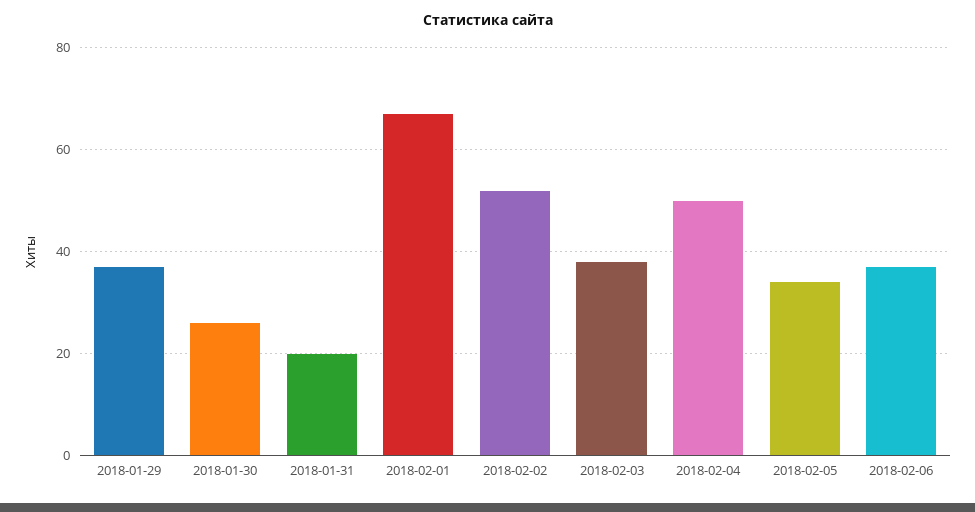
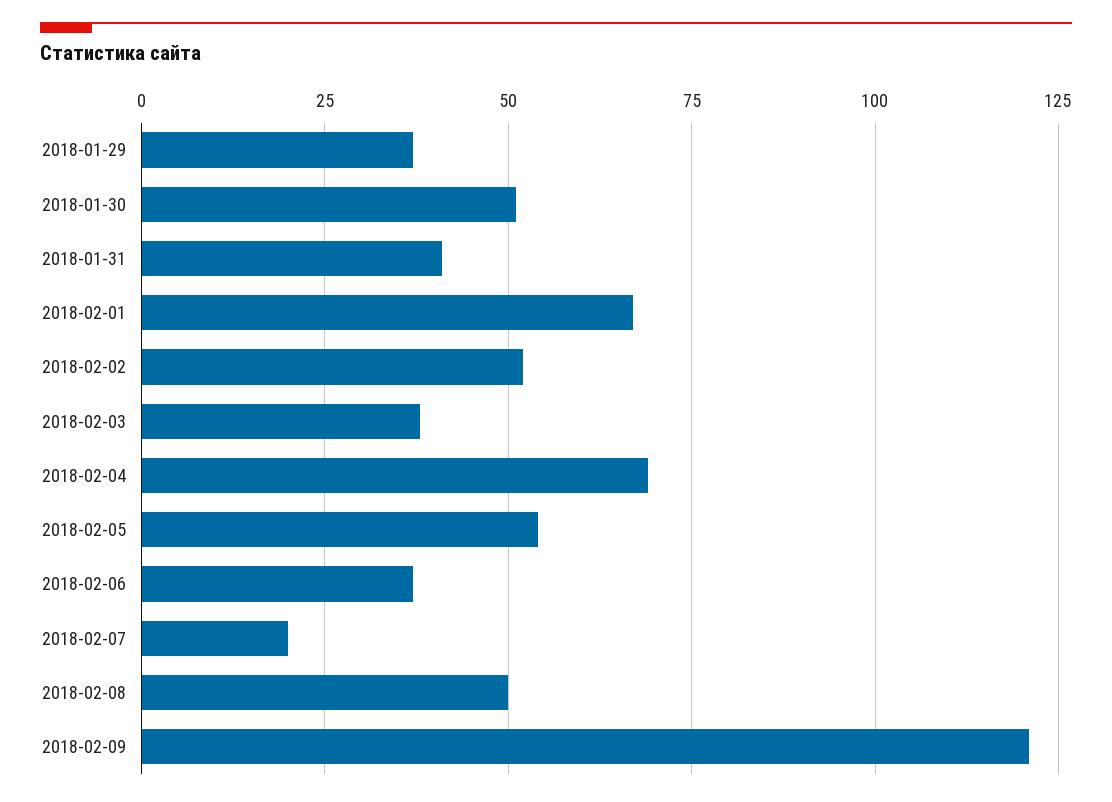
2018-01-30: 25 -> 50
2018-01-31: 20 -> 40
2018-02-04: 50 -> 70
2018-02-05: 35 -> 55
2018-02-07: none -> 20
2018-02-08: none -> 50
2018-02-09: none -> 120

